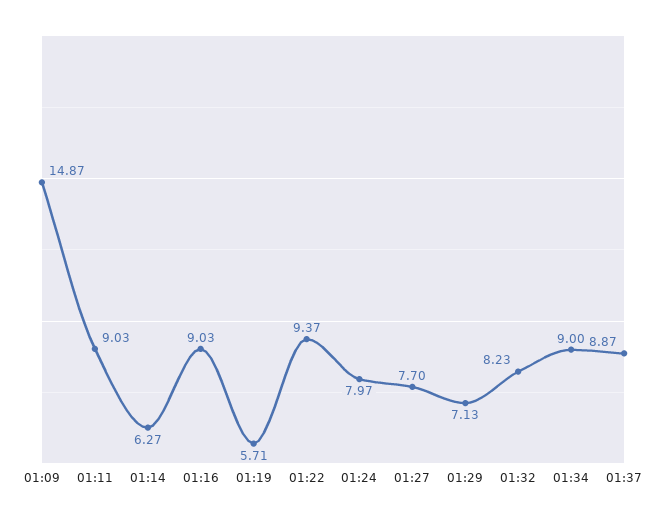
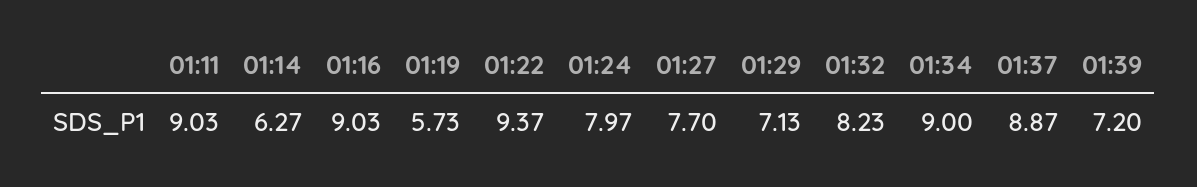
01:09: 14.87 -> none
01:19: 5.71 -> 5.73
01:39: none -> 7.2

